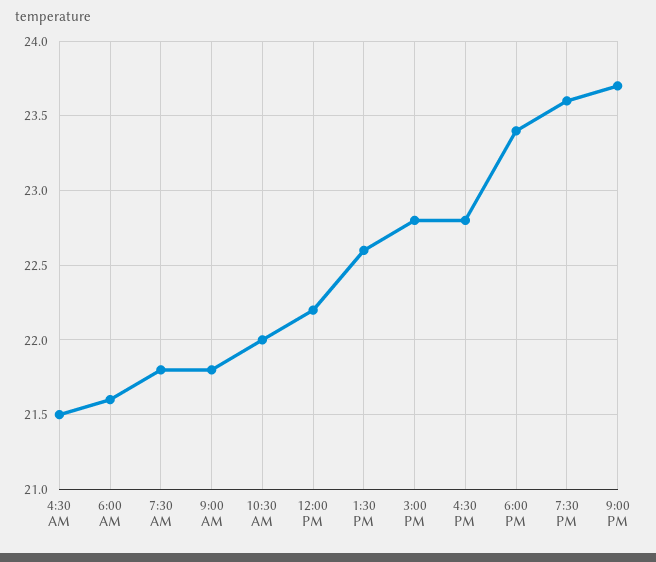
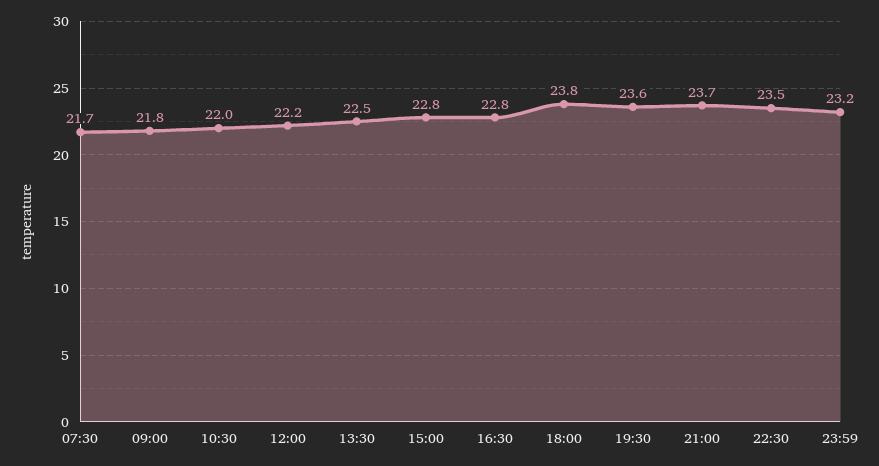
4:30 AM: 21.5 -> none
6:00 AM: 21.6 -> none
7:30 AM: 21.8 -> 21.7
1:30 PM: 22.6 -> 22.5
6:00 PM: 23.4 -> 23.8
22:30: none -> 23.5
23:59: none -> 23.2

